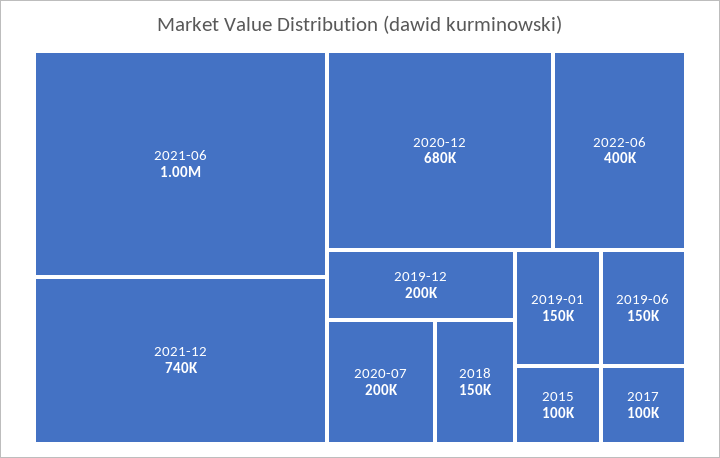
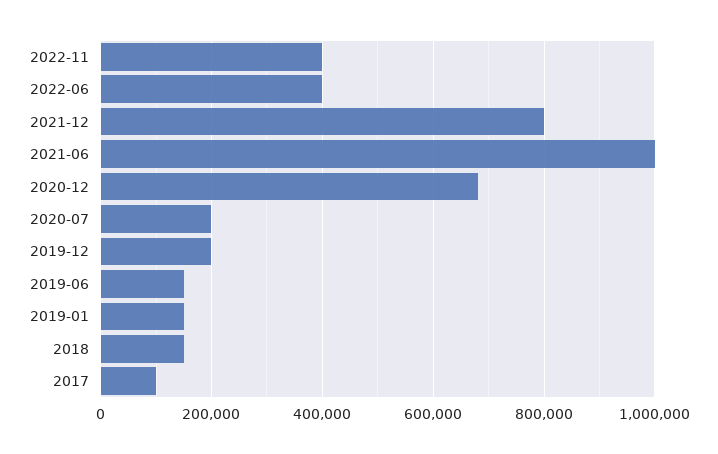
2021-12: 740000 -> 800000
2015: 100000 -> none
2022-11: none -> 400000

